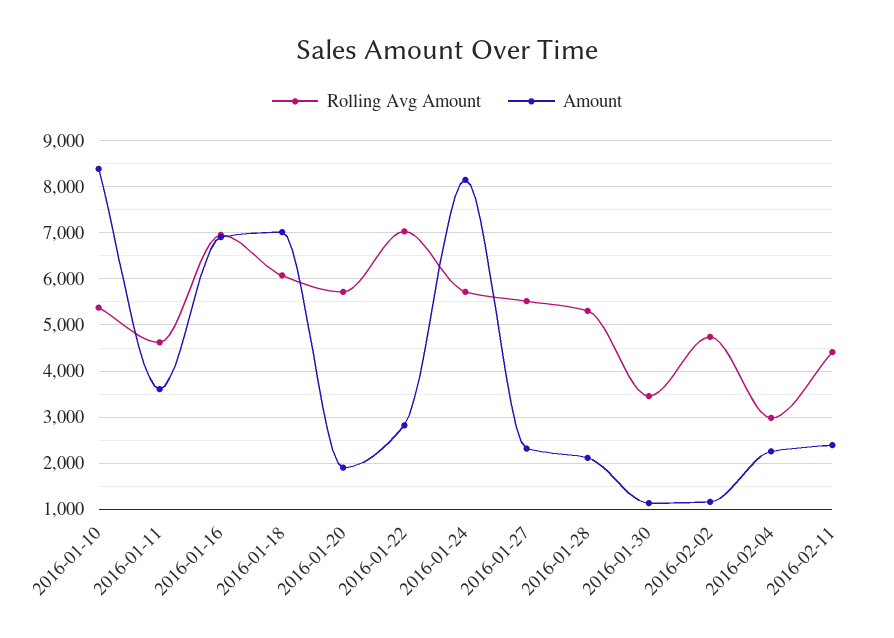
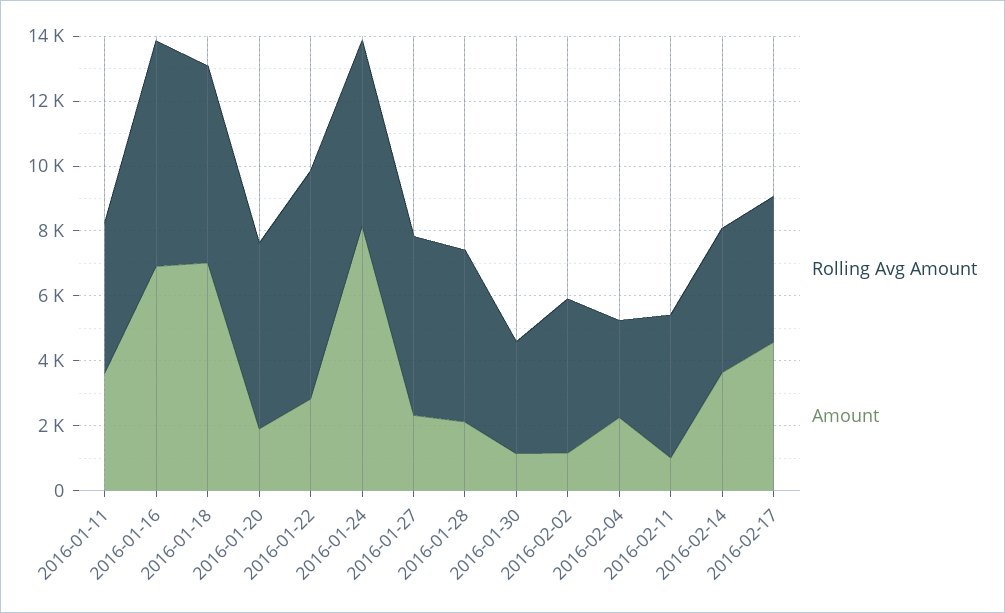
Rolling Avg Amount, 2016-01-10: 5400 -> none
Amount, 2016-01-10: 8400 -> none
Amount, 2016-02-11: 2400 -> 1000
Rolling Avg Amount, 2016-02-14: none -> 4500
Amount, 2016-02-14: none -> 3500
Rolling Avg Amount, 2016-02-17: none -> 4500
Amount, 2016-02-17: none -> 4500

